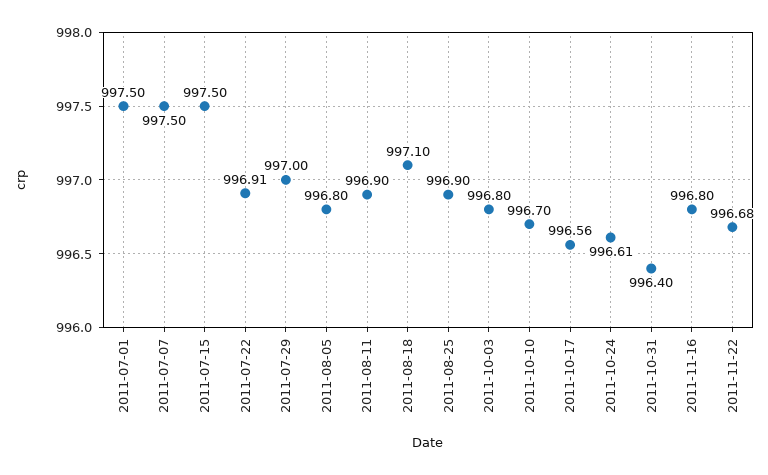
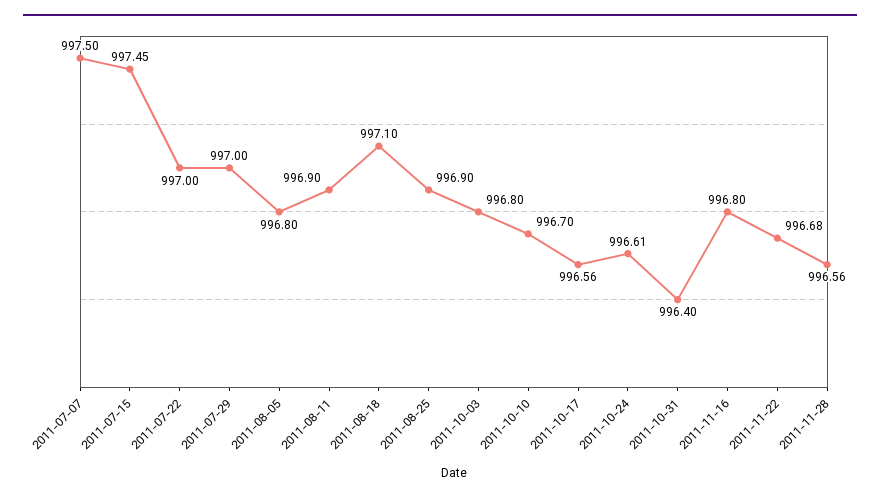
2011-07-01: 997.5 -> none
2011-07-15: 997.5 -> 997.45
2011-07-22: 996.91 -> 997
2011-11-28: none -> 996.56

